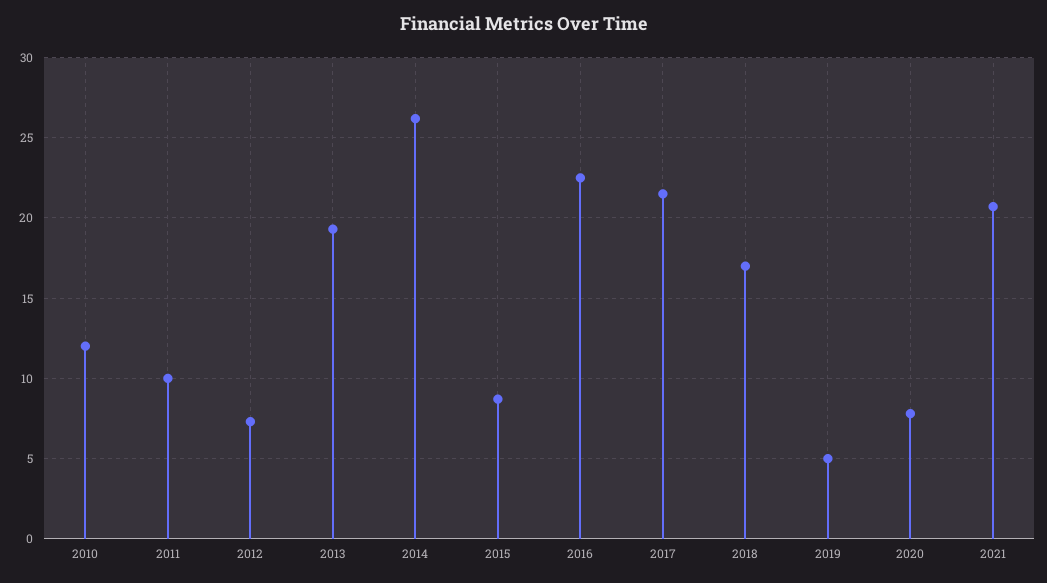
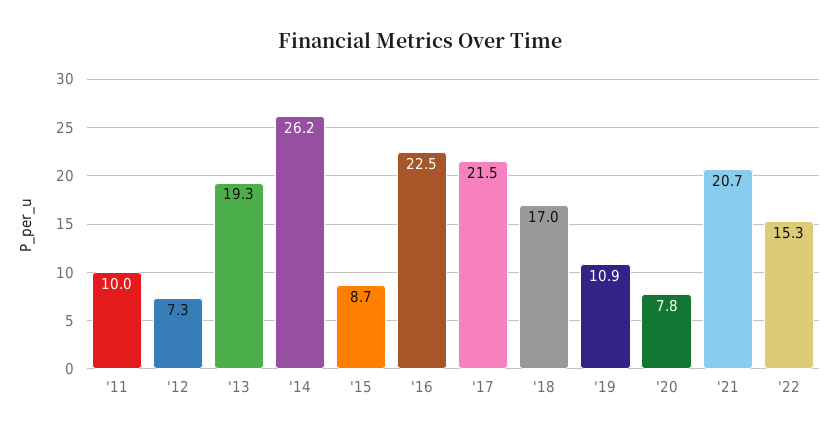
2010: 12 -> none
2019: 5 -> 10.9
'22: none -> 15.3

